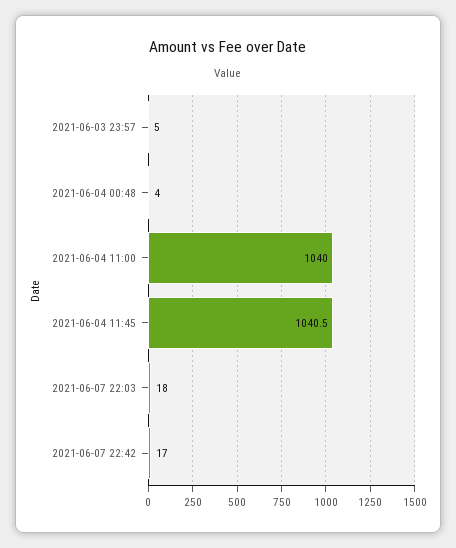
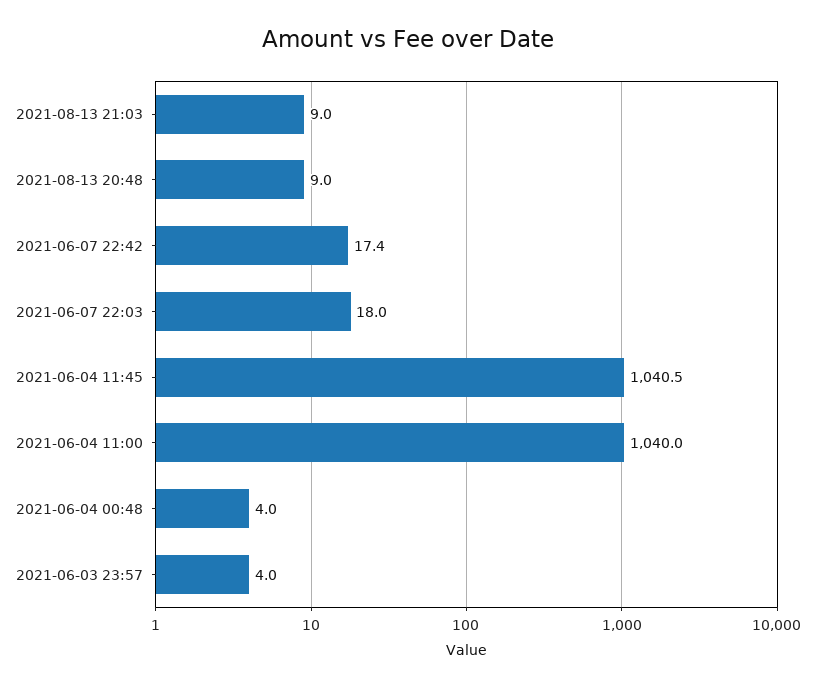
2021-06-03 23:57: 5 -> 4
2021-06-07 22:42: 17 -> 17.4
2021-08-13 21:03: none -> 9
2021-08-13 20:48: none -> 9

